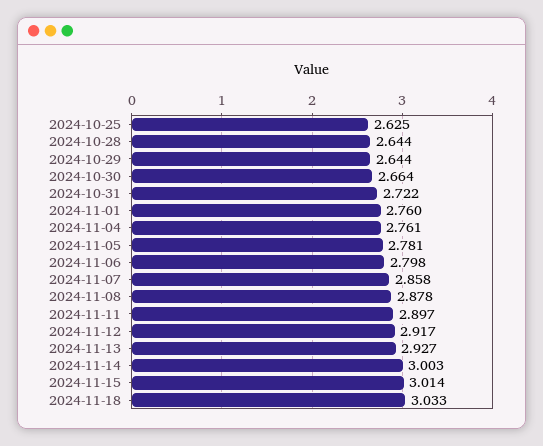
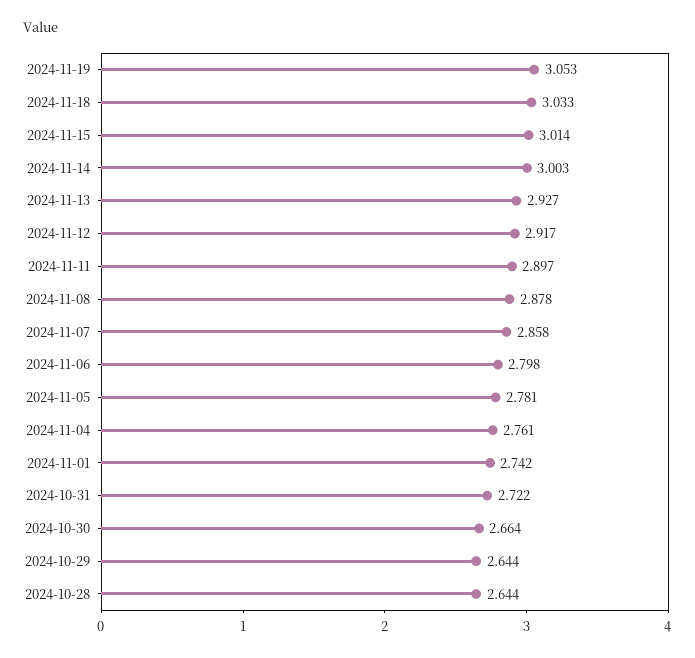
2024-10-25: 2.625 -> none
2024-11-01: 2.76 -> 2.742
2024-11-19: none -> 3.053

